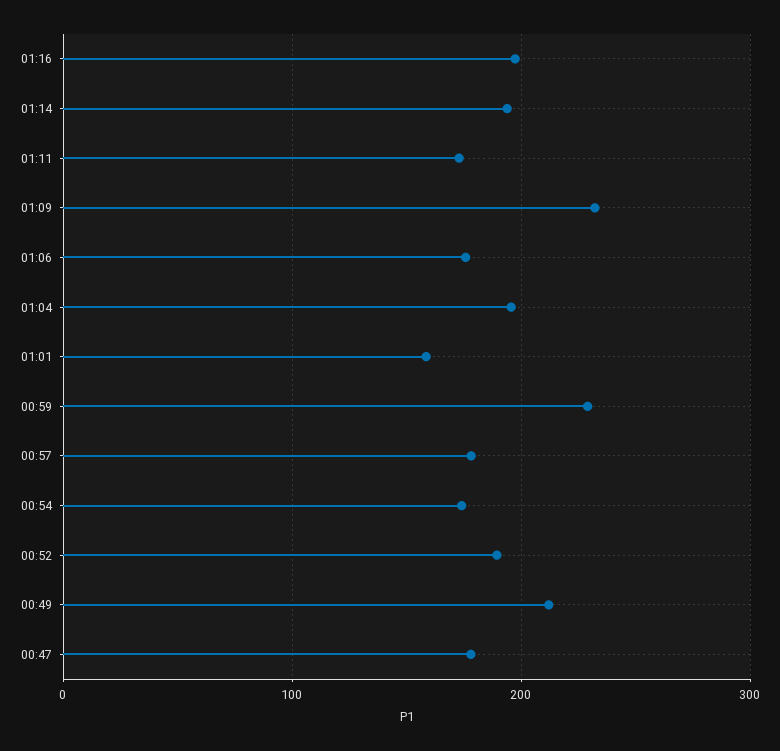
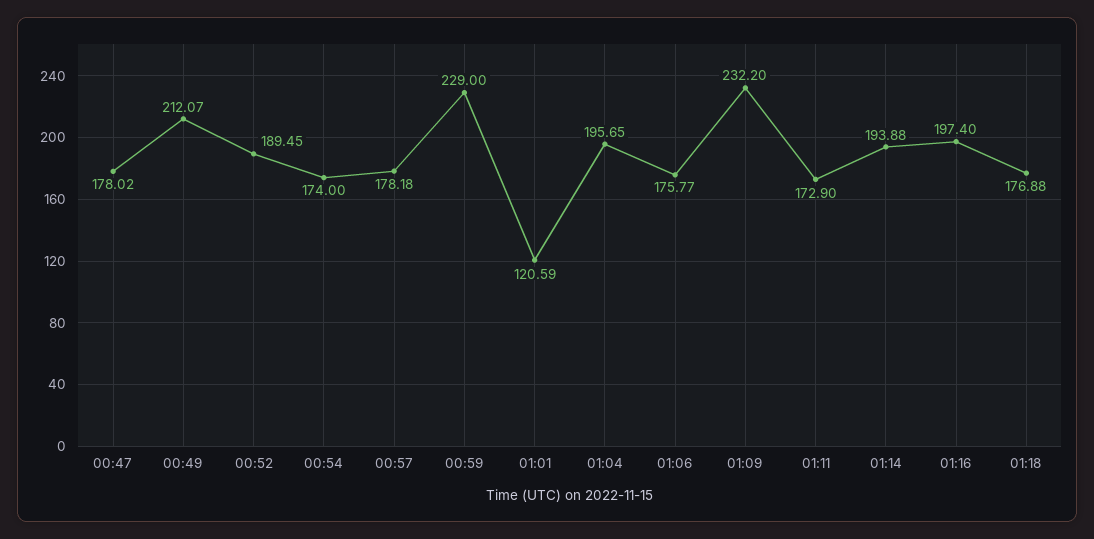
01:01: 160 -> 120.59
01:18: none -> 176.88

